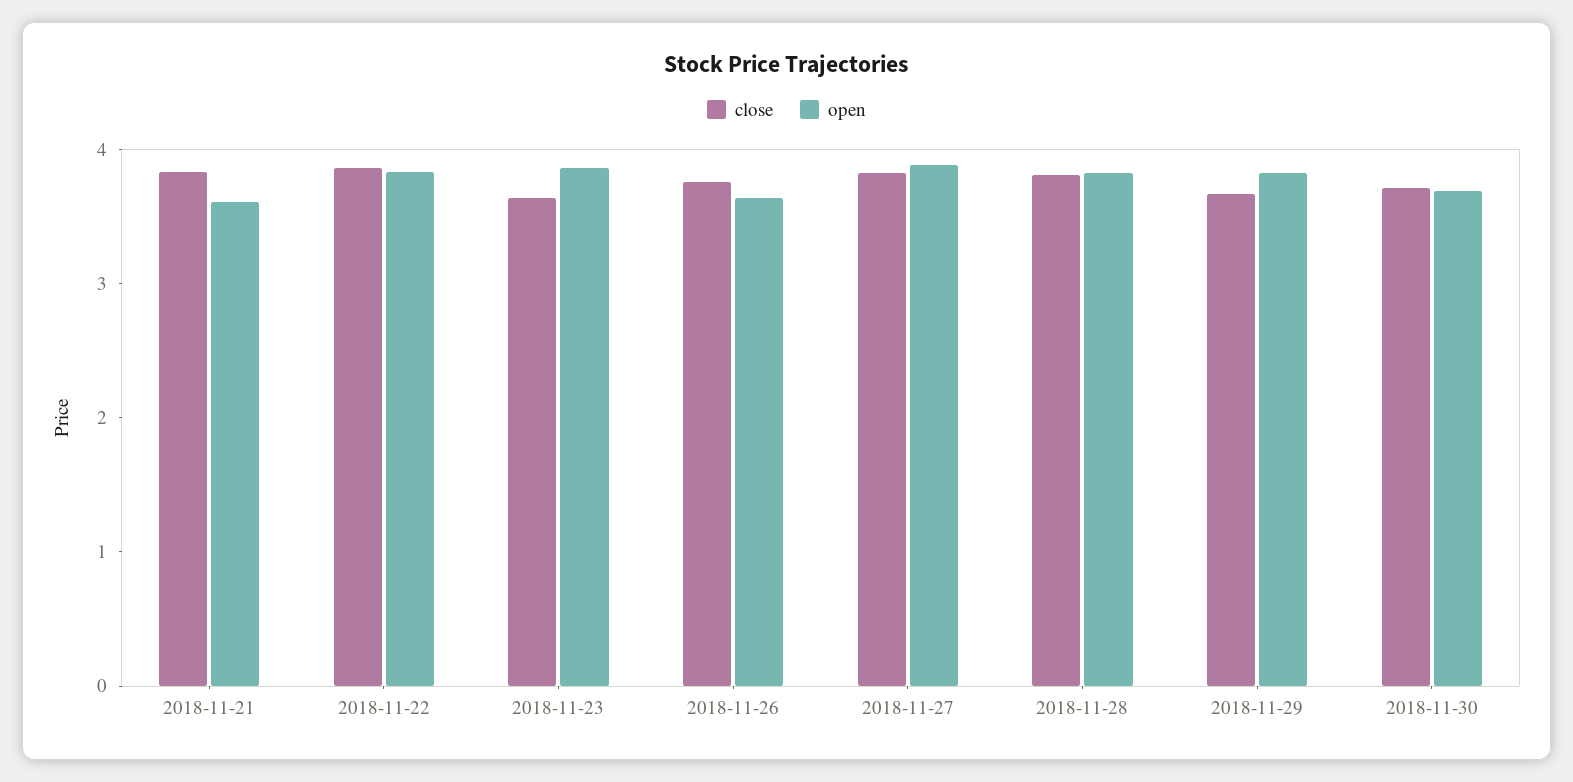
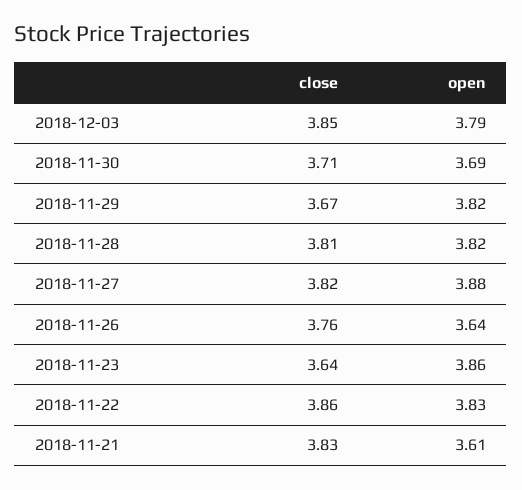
close, 2018-12-03: none -> 3.85
open, 2018-12-03: none -> 3.79

